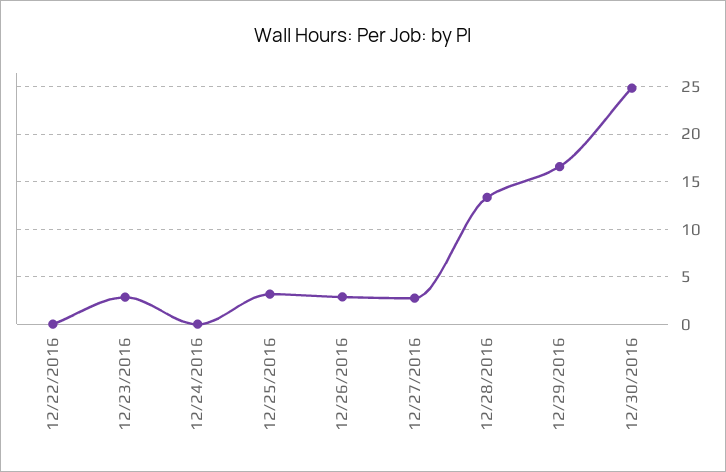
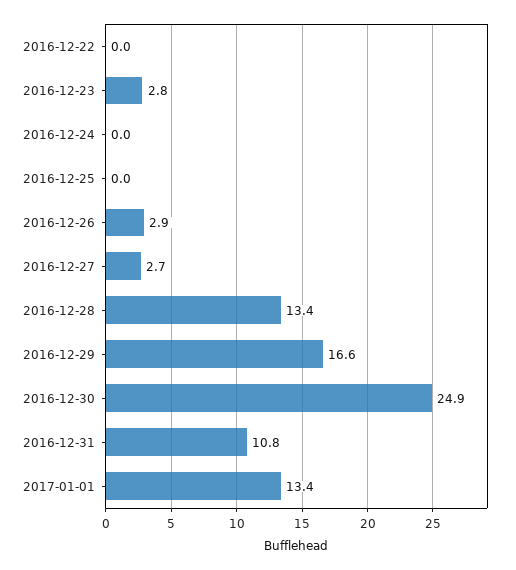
12/25/2016: 3 -> 0
2016-12-31: none -> 10.8
2017-01-01: none -> 13.4

